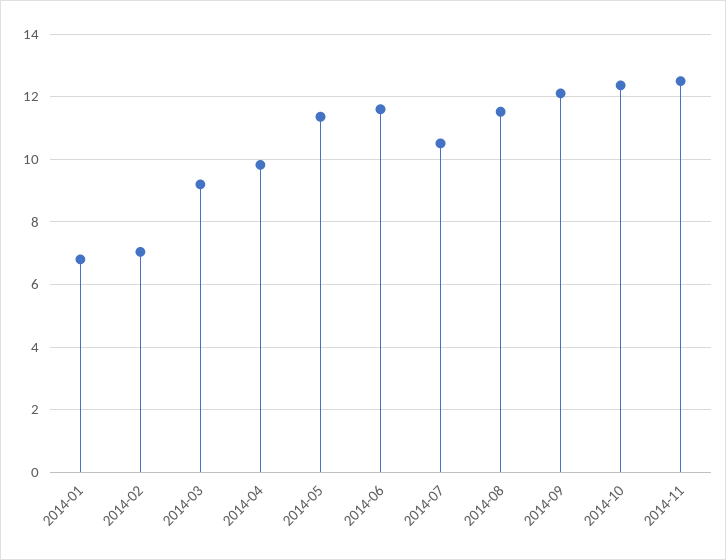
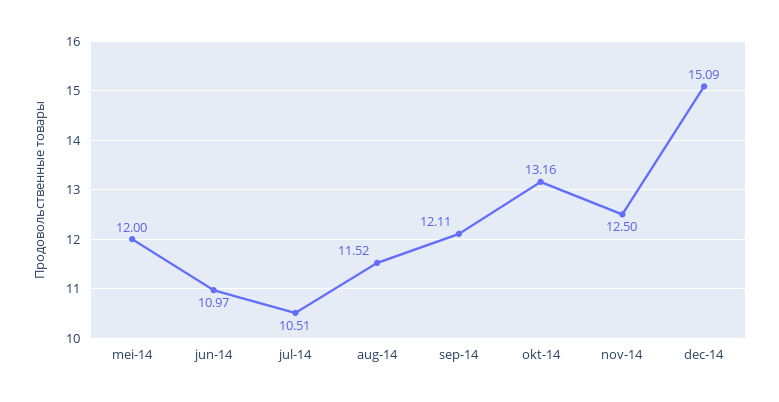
2014-01: 6.8 -> none
2014-02: 7 -> none
2014-03: 9.2 -> none
2014-04: 9.8 -> none
2014-05: 11.4 -> 12
2014-06: 11.6 -> 10.97
2014-10: 12.4 -> 13.16
dec-14: none -> 15.09

